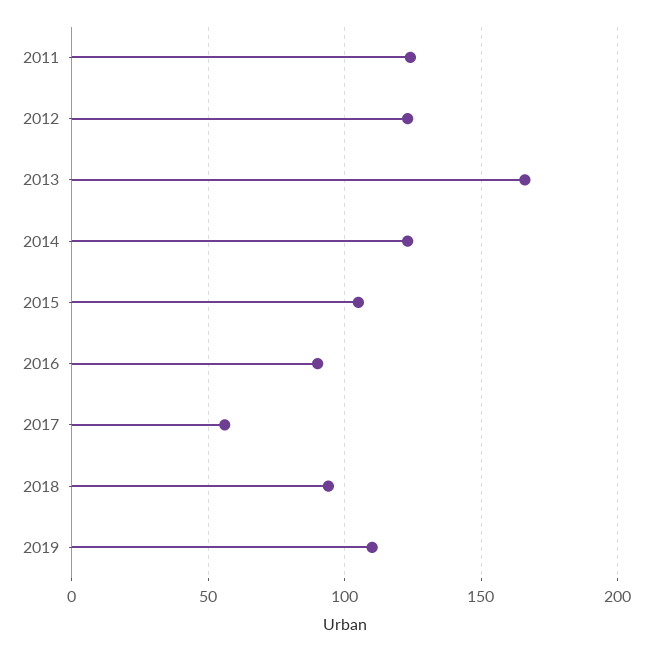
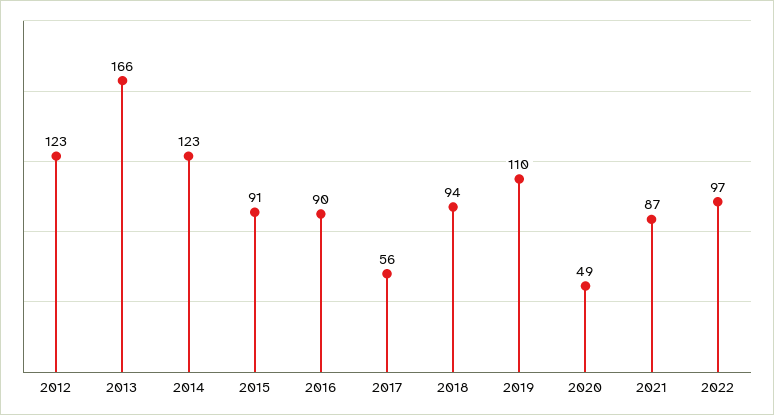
2011: 125 -> none
2015: 105 -> 91
2020: none -> 49
2021: none -> 87
2022: none -> 97

